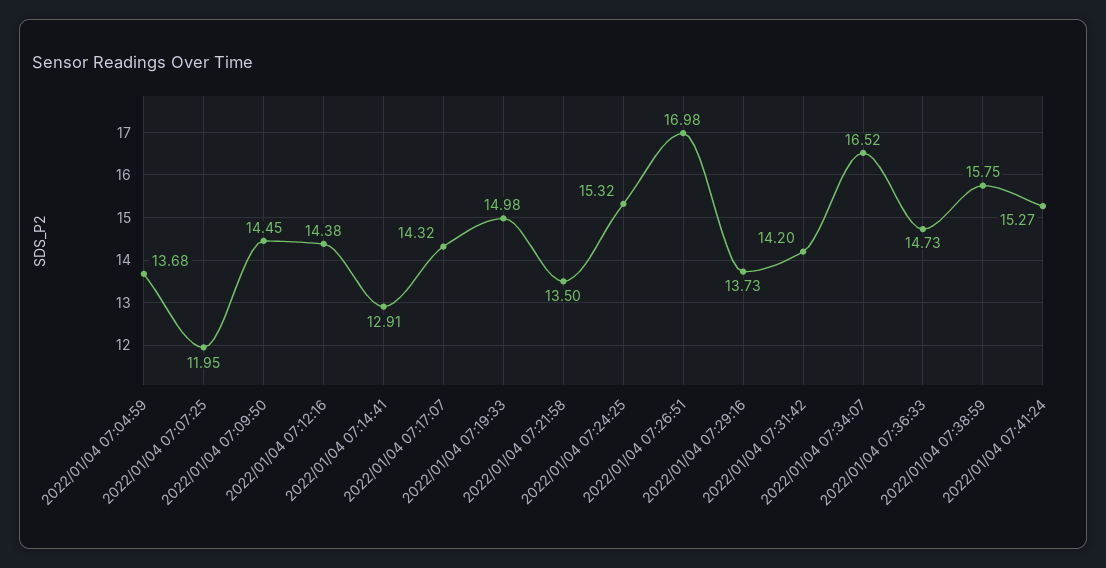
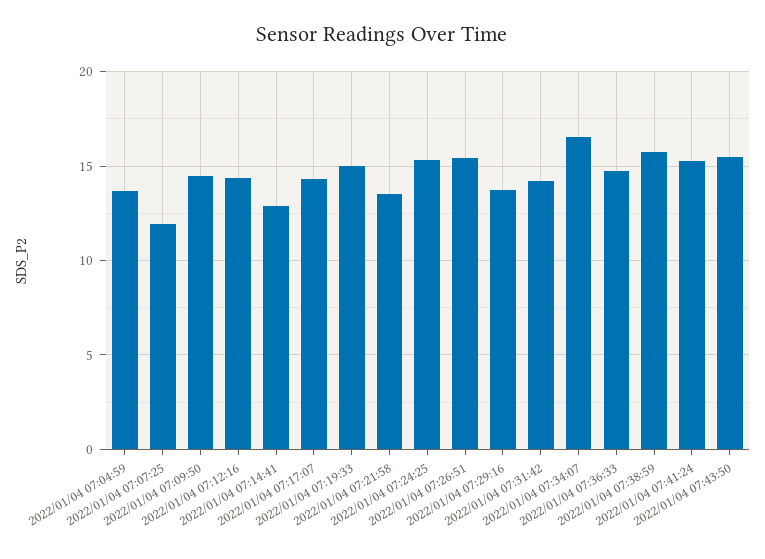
2022/01/04 07:26:51: 16.98 -> 15.5
2022/01/04 07:43:50: none -> 15.5

